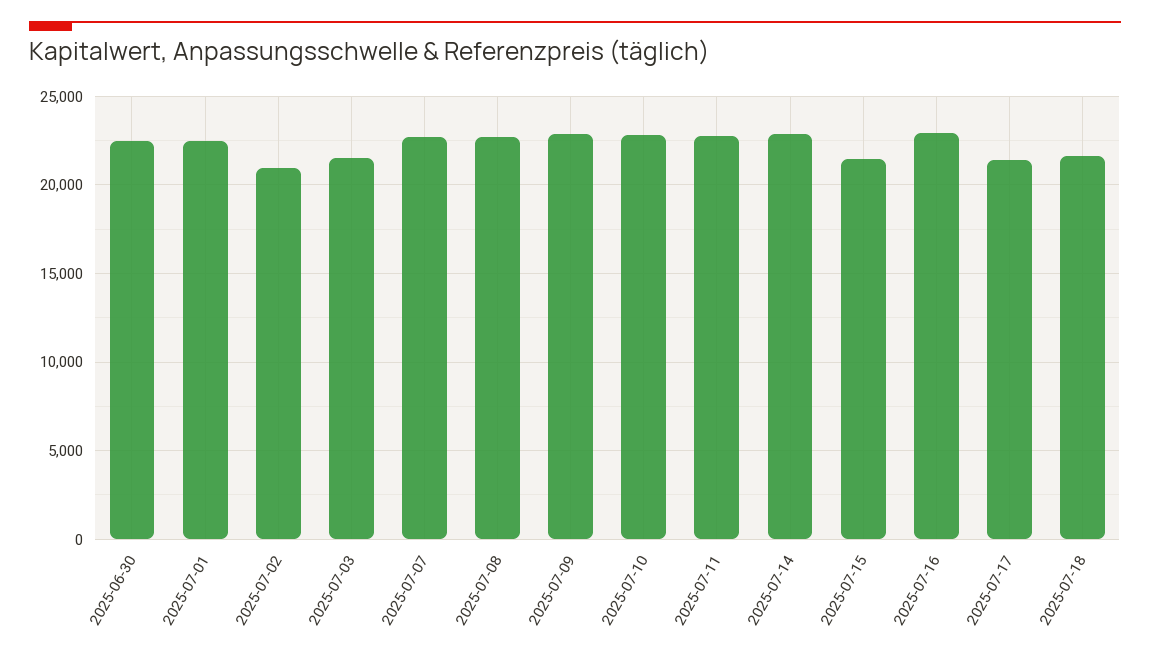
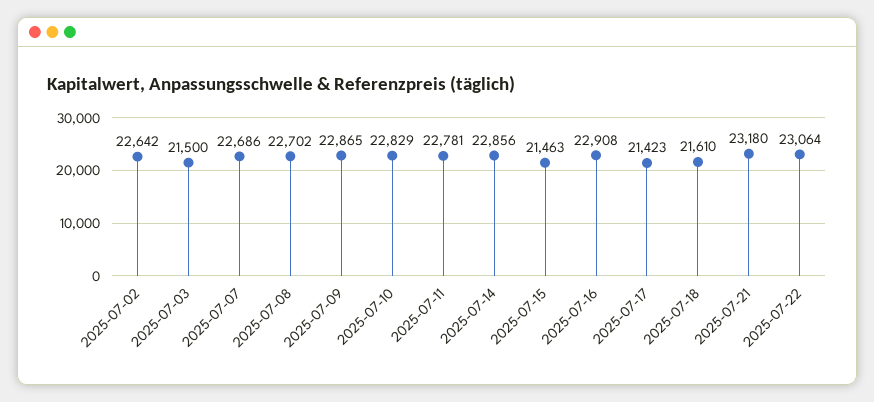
2025-06-30: 22500 -> none
2025-07-01: 22500 -> none
2025-07-02: 21000 -> 22642
2025-07-21: none -> 23180
2025-07-22: none -> 23064

